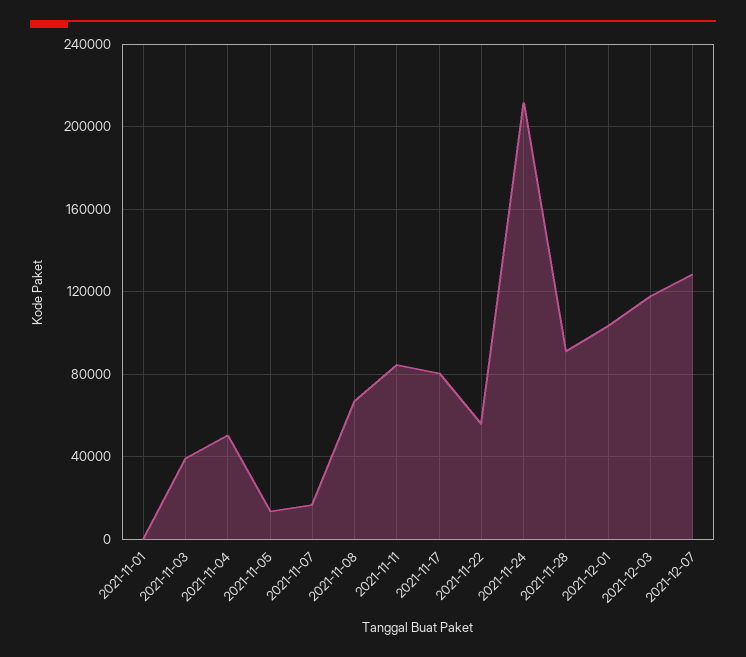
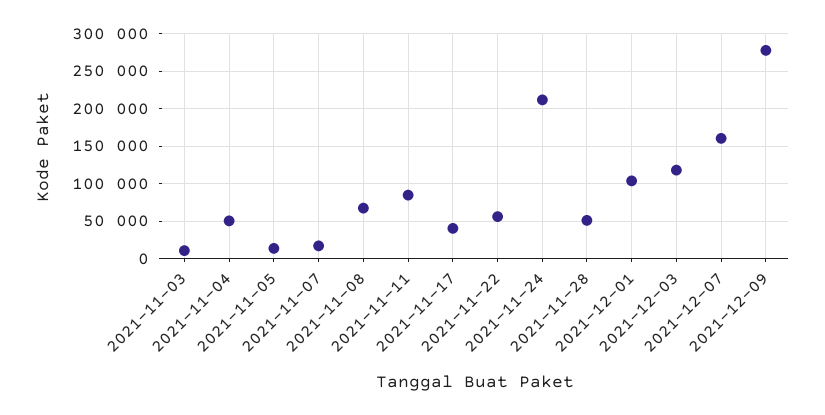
2021-11-01: 0 -> none
2021-11-03: 40000 -> 10000
2021-11-17: 80000 -> 40000
2021-11-28: 90000 -> 50000
2021-12-07: 130000 -> 160000
2021-12-09: none -> 280000

